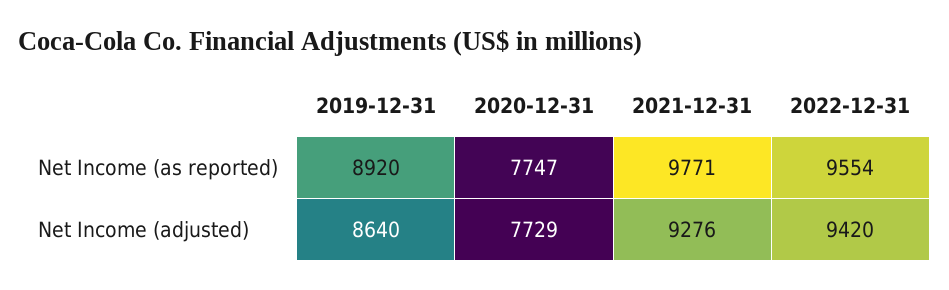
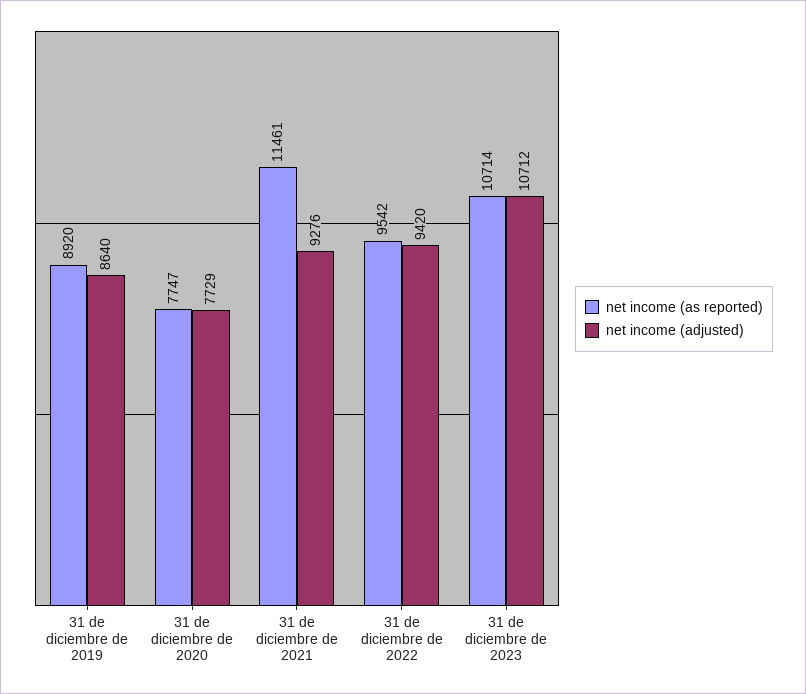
Net Income (as reported), 2021-12-31: 9771 -> 11461
Net Income (as reported), 2022-12-31: 9554 -> 9542
Net Income (as reported), 31 de diciembre de 2023: none -> 10714
Net Income (adjusted), 31 de diciembre de 2023: none -> 10712

